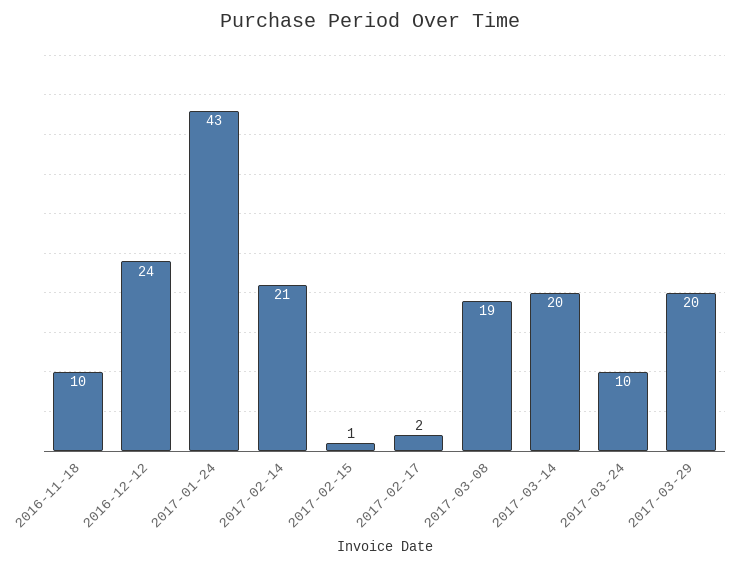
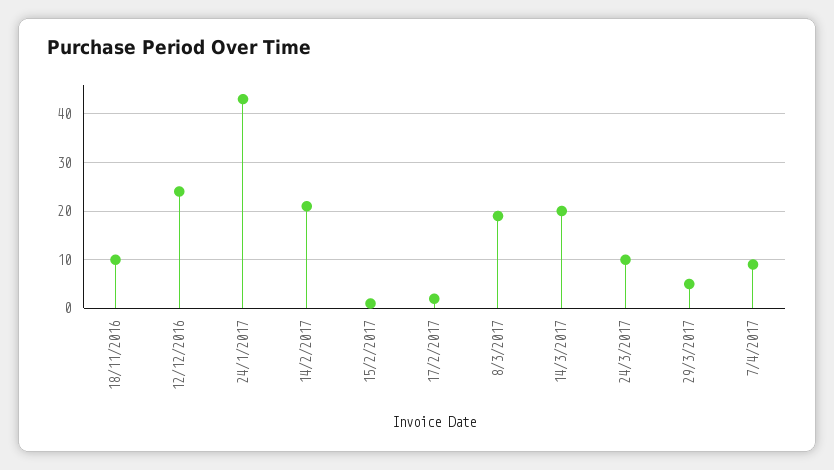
2017-03-29: 20 -> 5
7/4/2017: none -> 10

